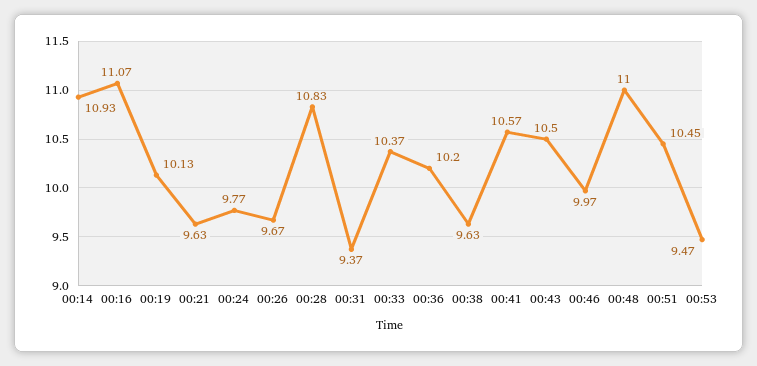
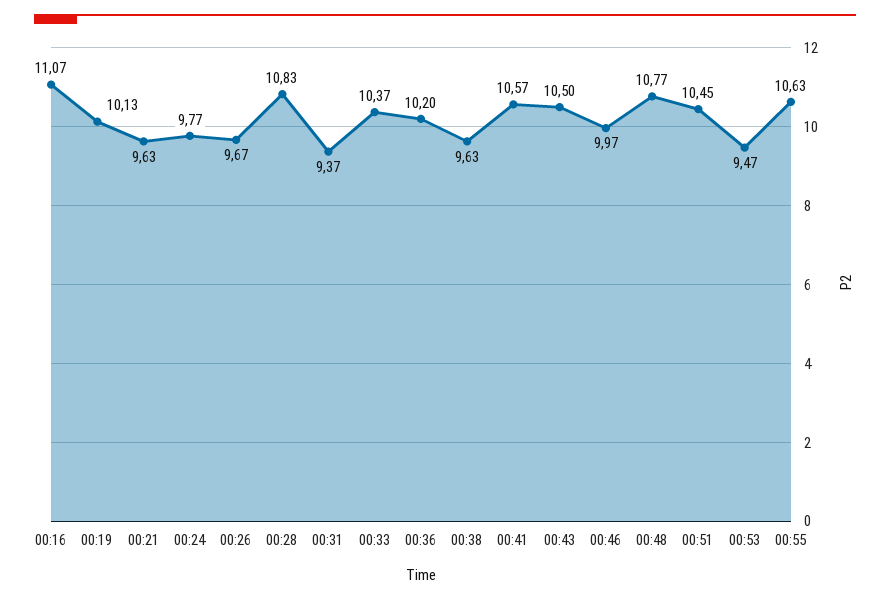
00:14: 10.93 -> none
00:48: 11 -> 10.77
00:55: none -> 10.63

